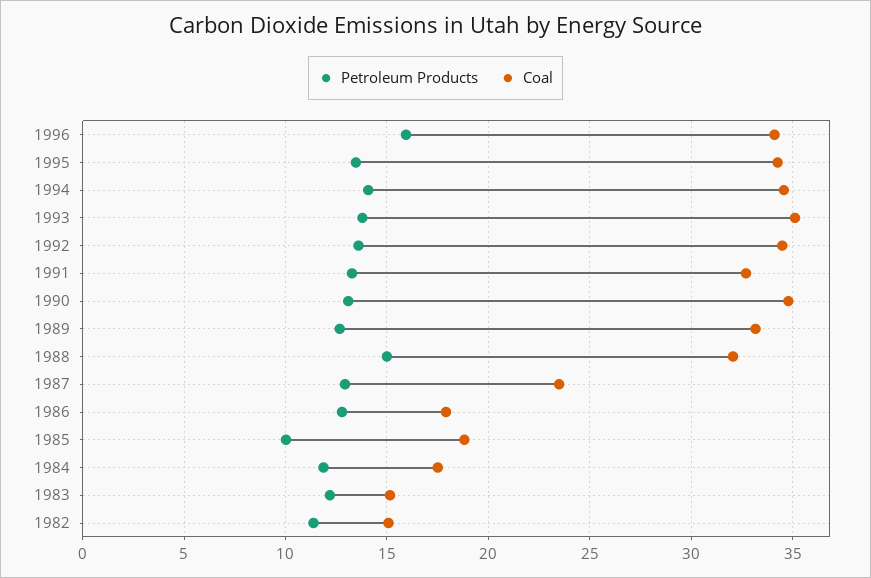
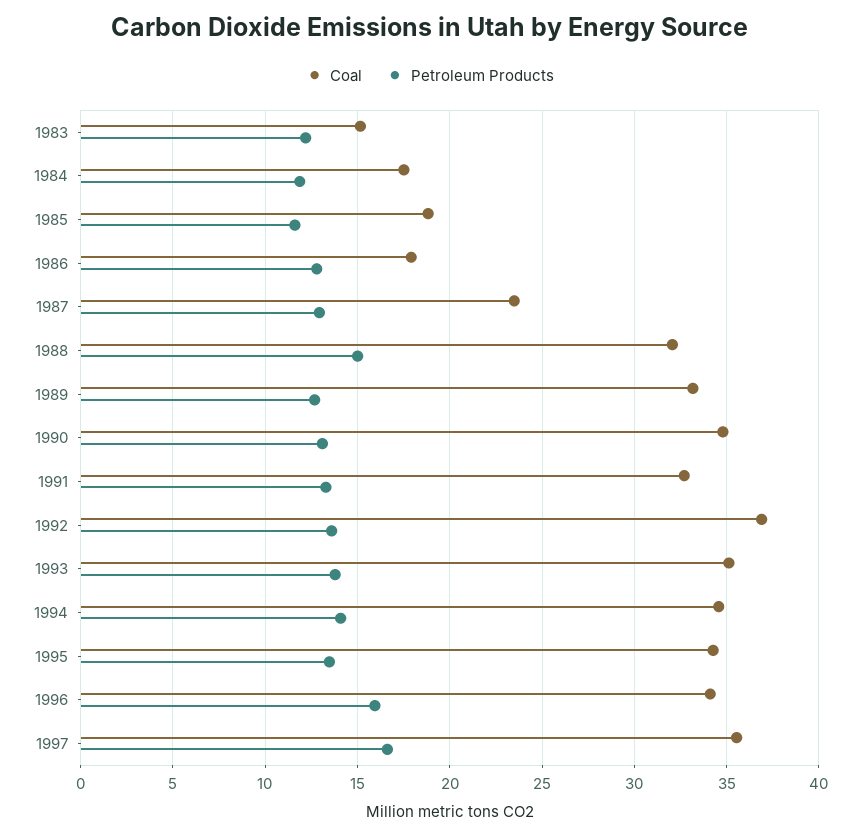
Coal, 1992: 34.5 -> 37
Petroleum Products, 1985: 10 -> 11.5
Petroleum Products, 1982: 11.5 -> none
Coal, 1982: 15 -> none
Coal, 1997: none -> 35.5
Petroleum Products, 1997: none -> 16.5

